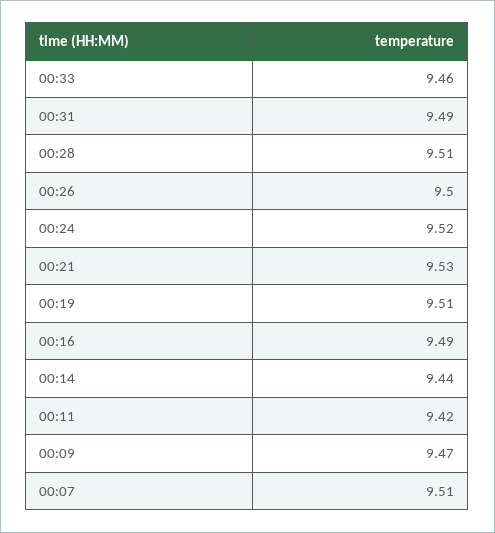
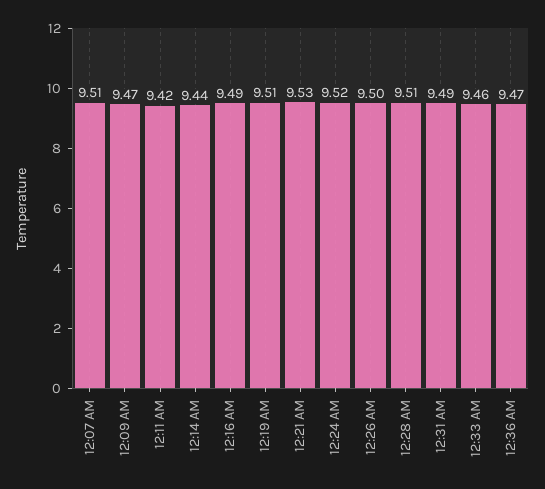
12:36 AM: none -> 9.47

